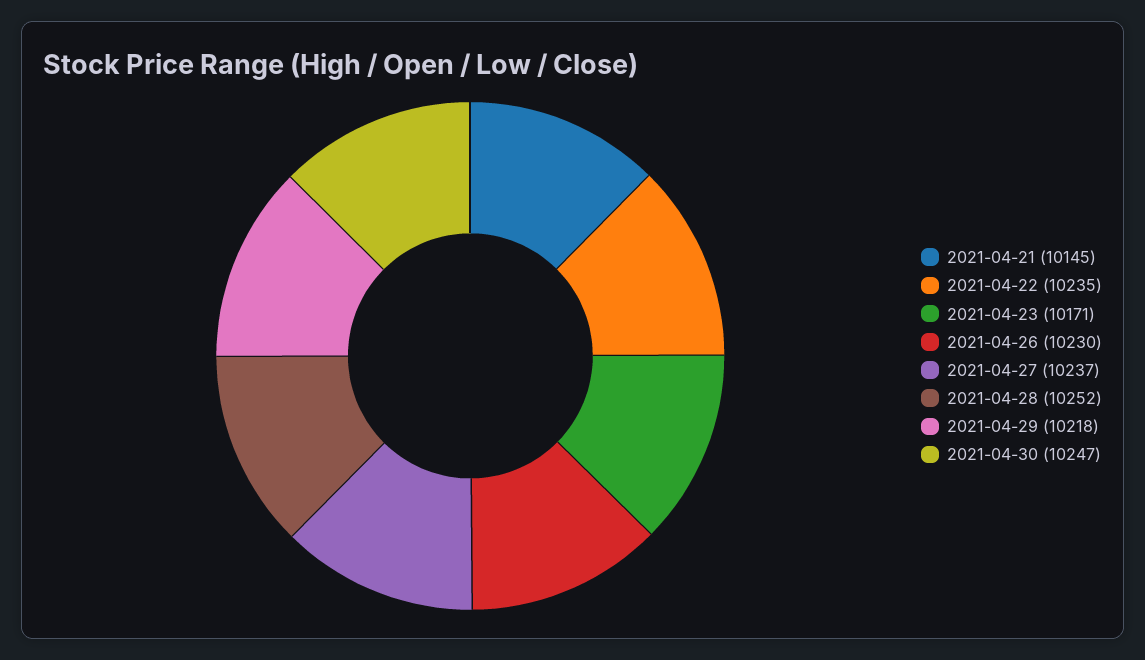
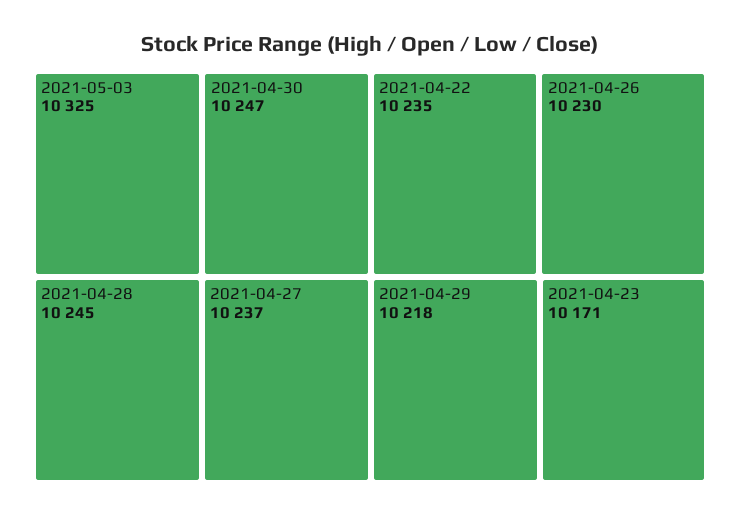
2021-04-21: 10145 -> none
2021-04-28: 10252 -> 10245
2021-05-03: none -> 10325

